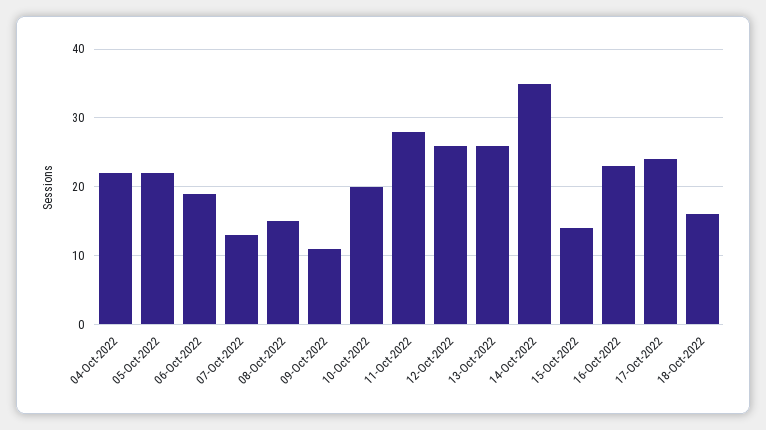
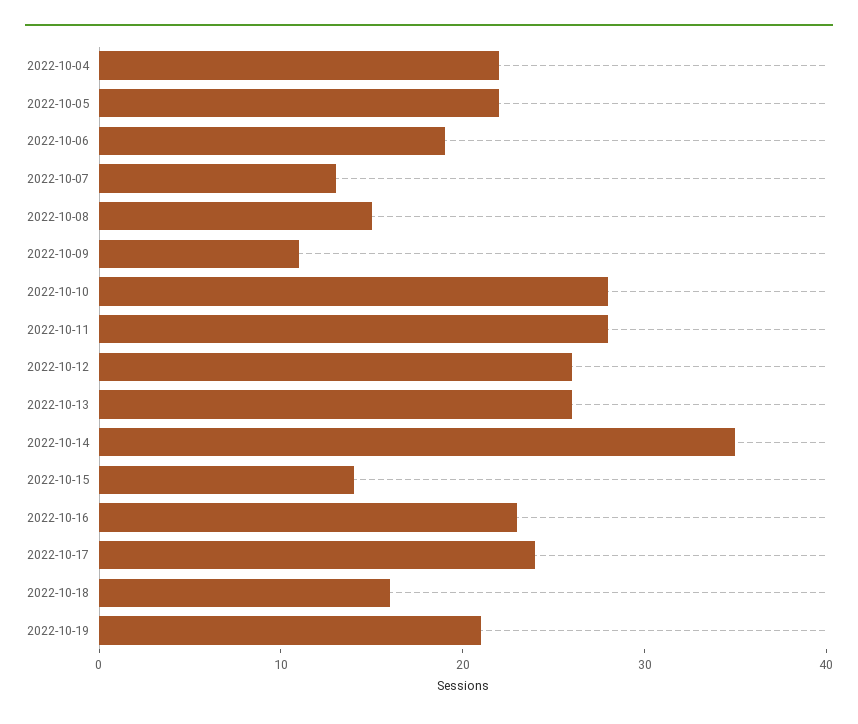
10-Oct-2022: 20 -> 28
2022-10-19: none -> 21

